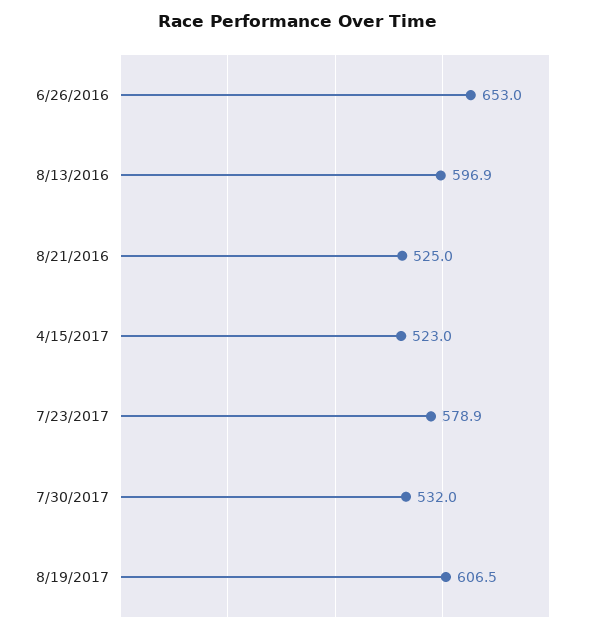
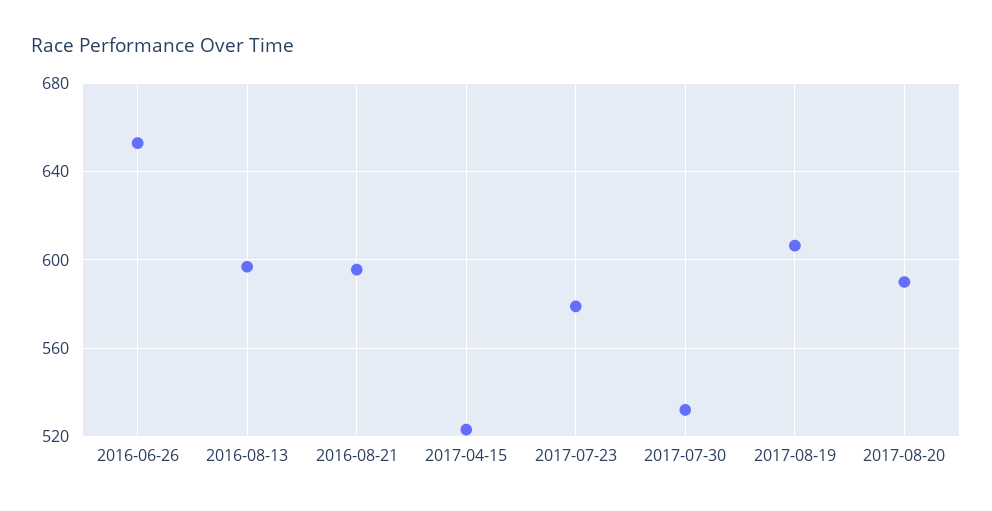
8/21/2016: 525 -> 595
2017-08-20: none -> 590

